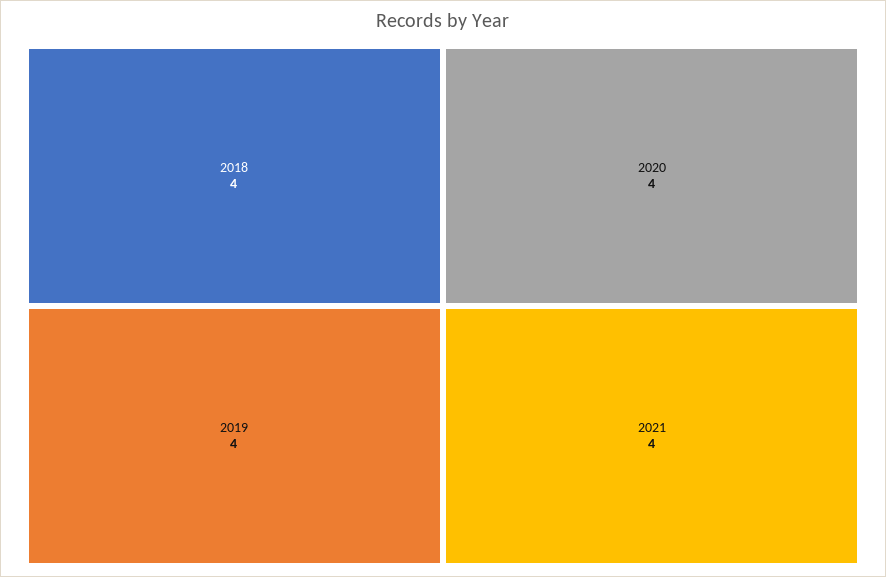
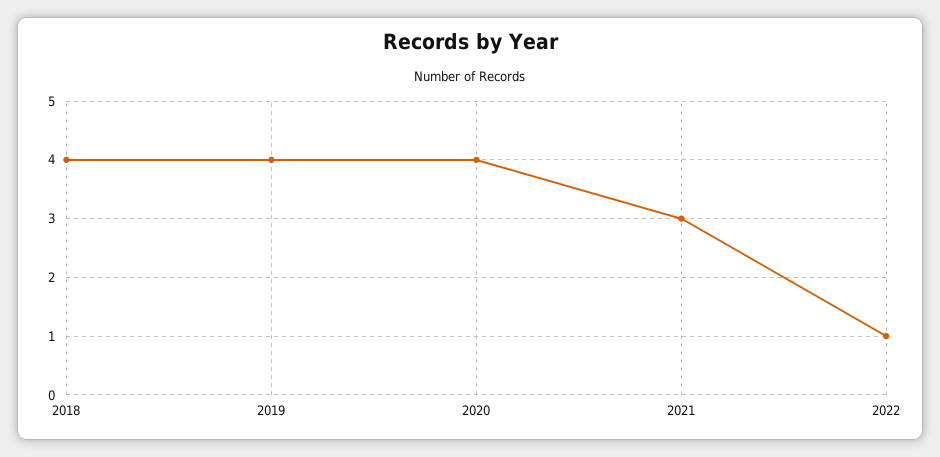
2021: 4 -> 3
2022: none -> 1

